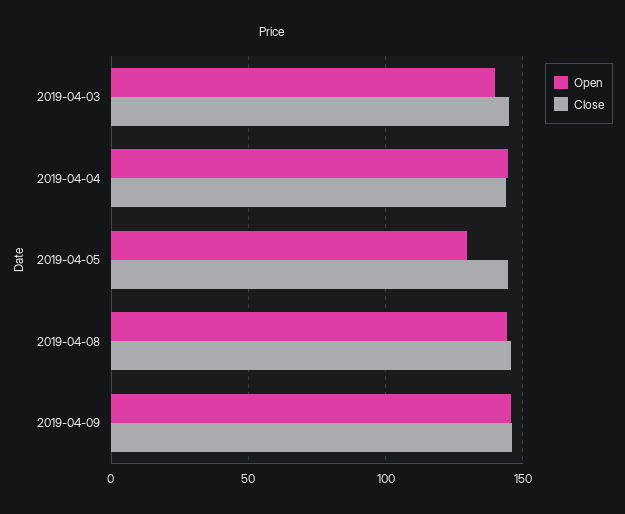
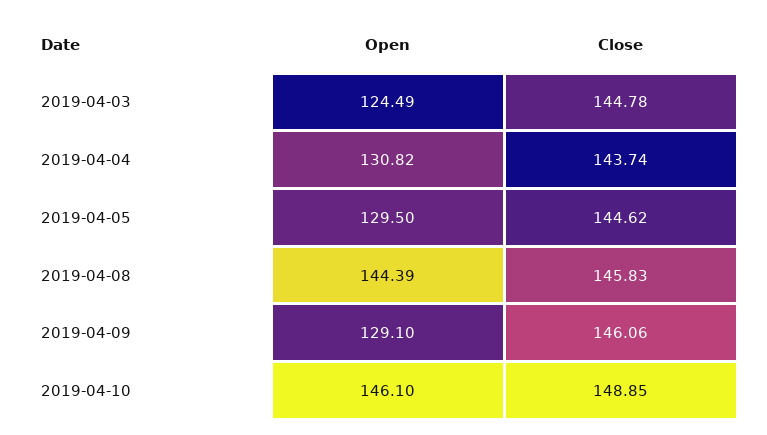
Open, 2019-04-03: 140 -> 124.49
Open, 2019-04-04: 145 -> 130.82
Open, 2019-04-09: 145 -> 129.1
Open, 2019-04-10: none -> 146.1
Close, 2019-04-10: none -> 148.85

